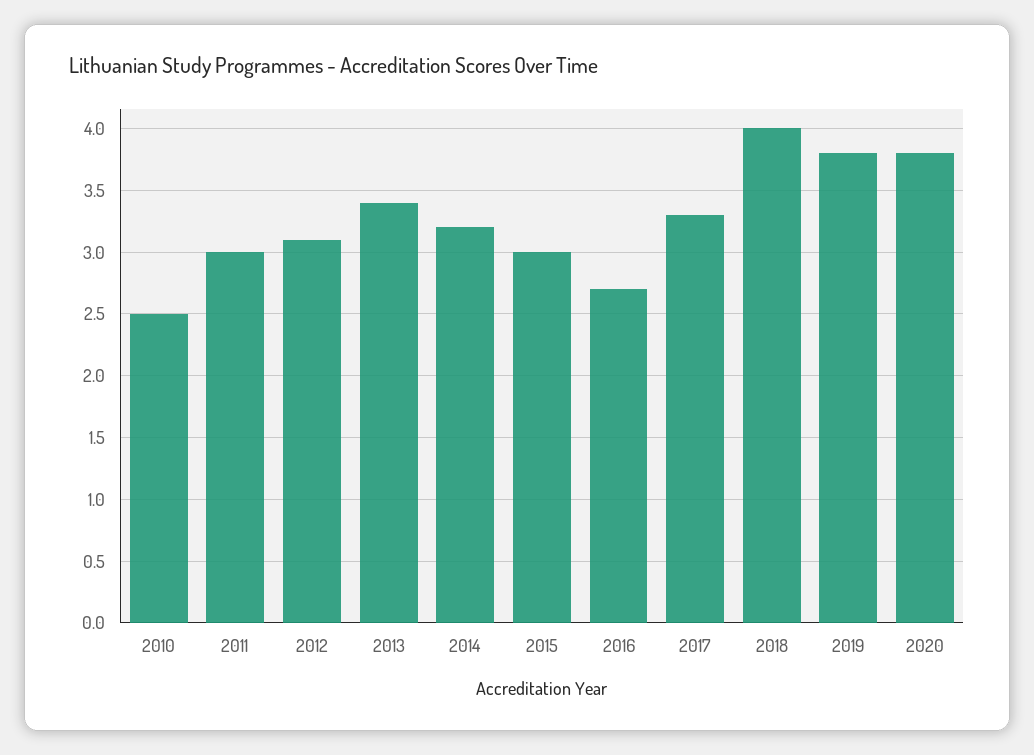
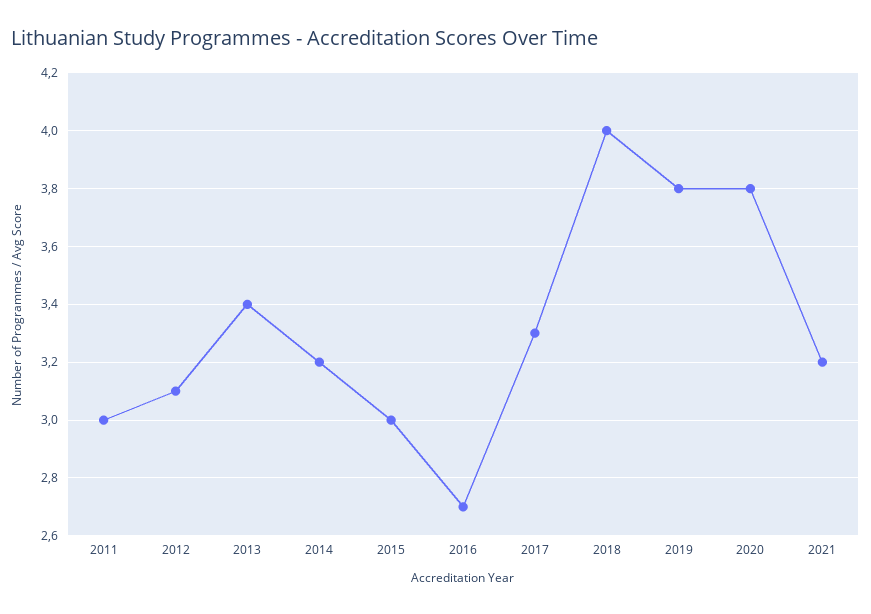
2010: 2.5 -> none
2021: none -> 3.2

